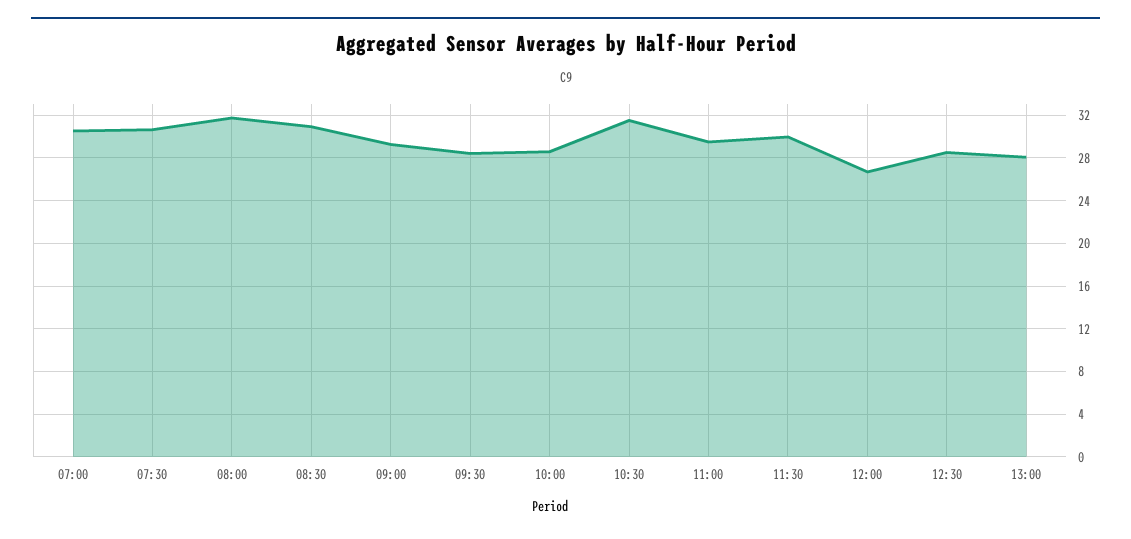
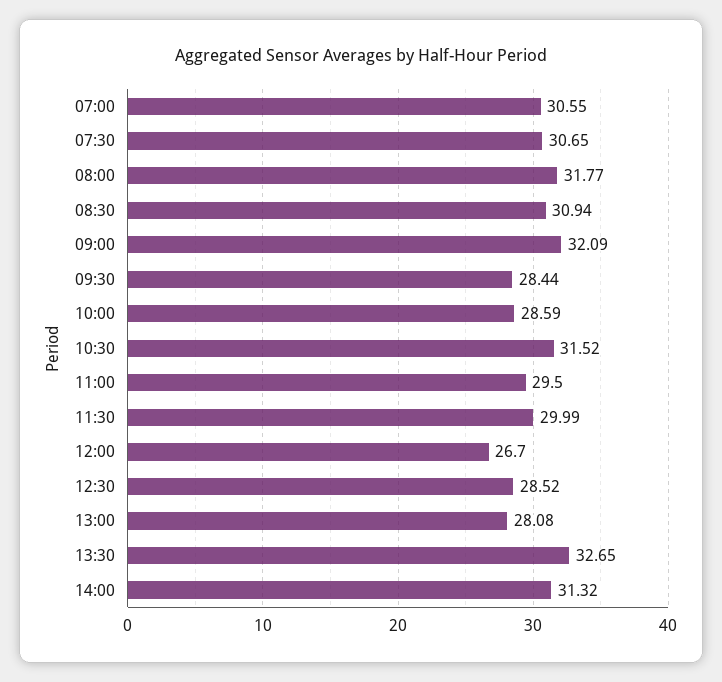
09:00: 29 -> 32.09
13:30: none -> 32.65
14:00: none -> 31.32

